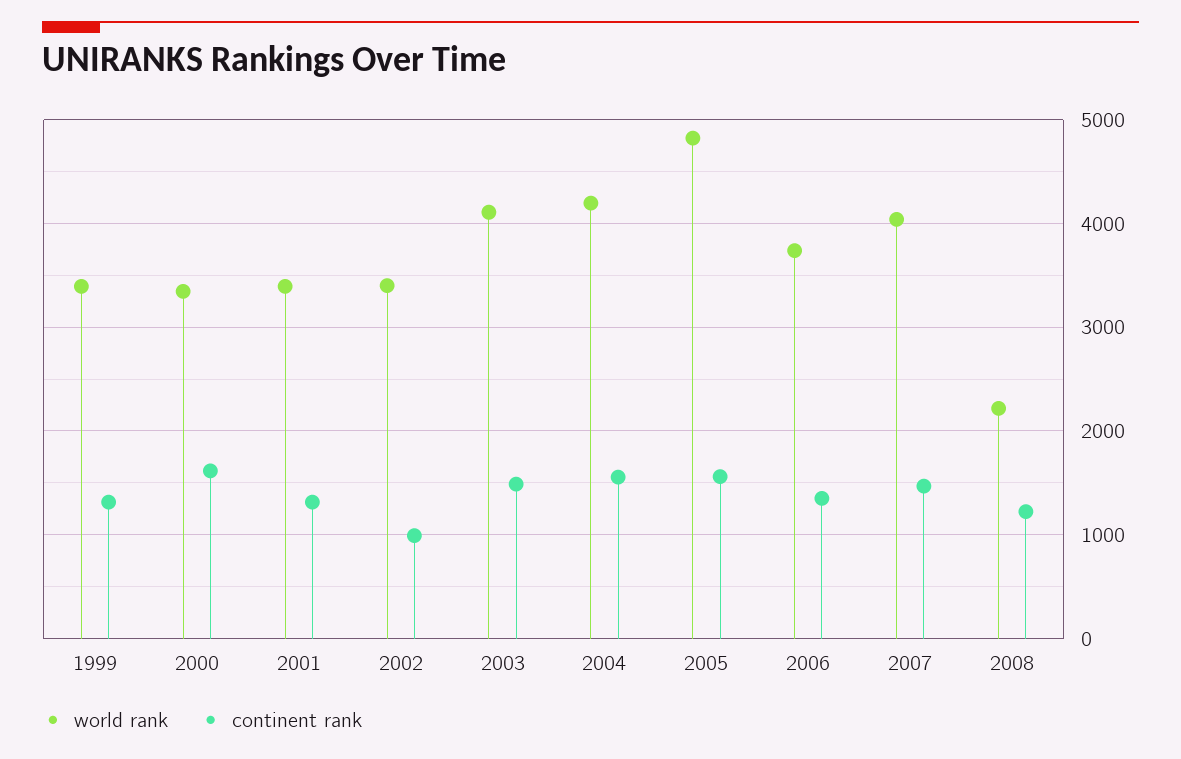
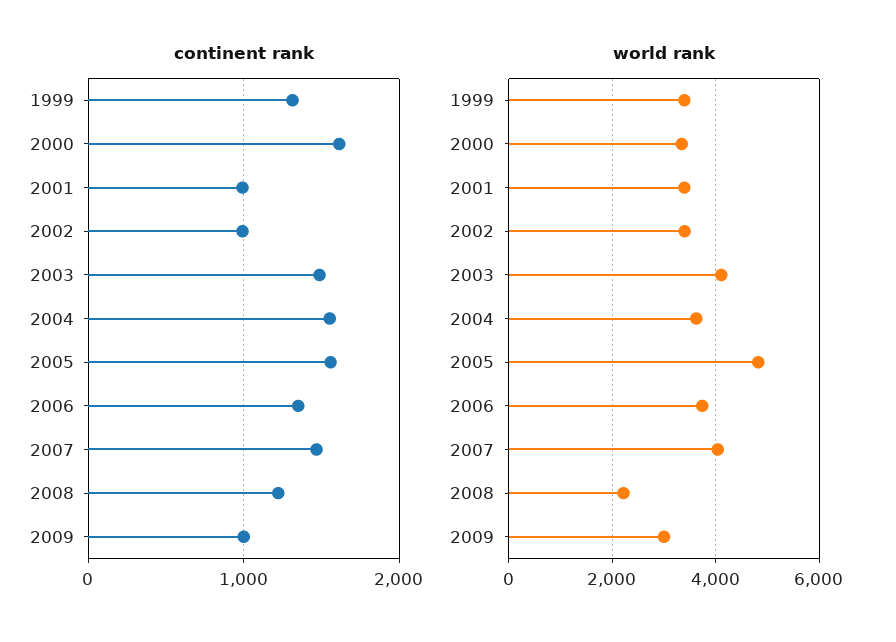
continent rank, 2001: 1300 -> 1000
world rank, 2004: 4200 -> 3600
continent rank, 2009: none -> 1000
world rank, 2009: none -> 3000

